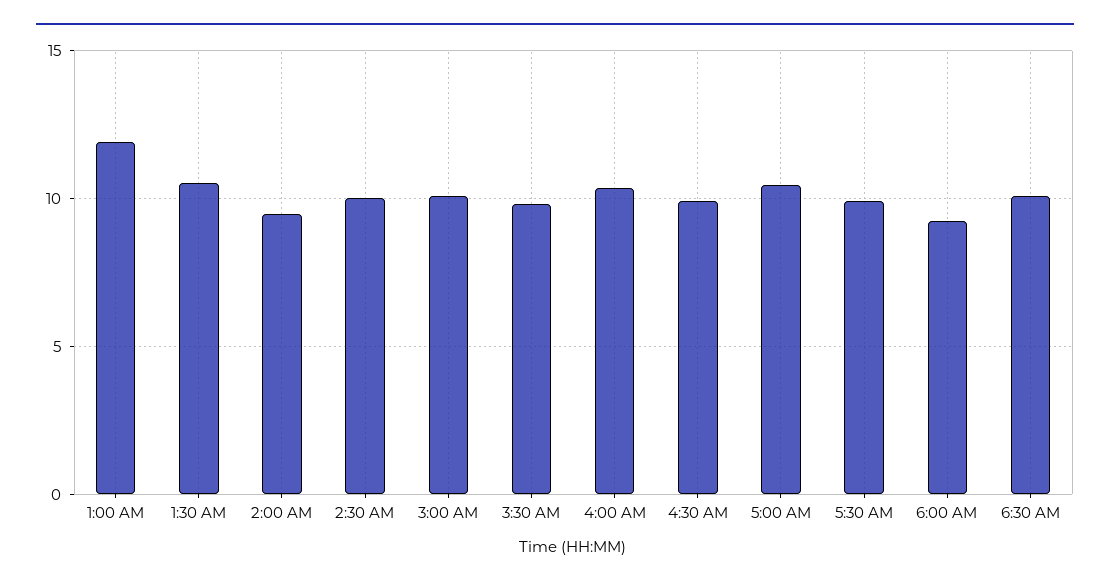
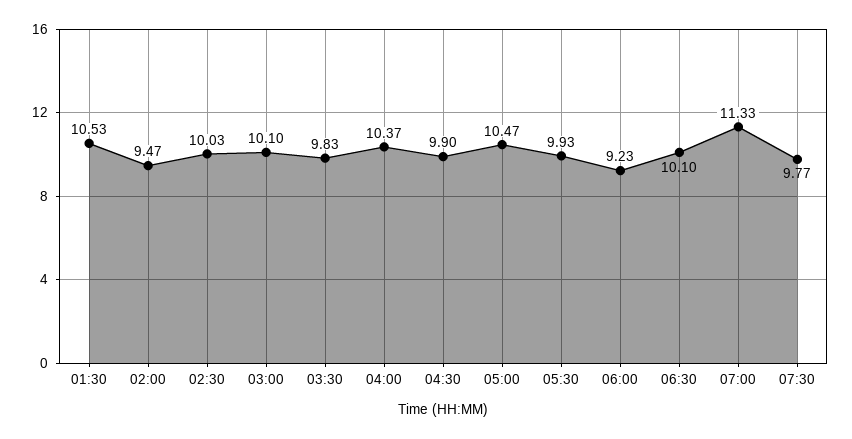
1:00 AM: 12 -> none
07:00: none -> 11.33
07:30: none -> 9.77

